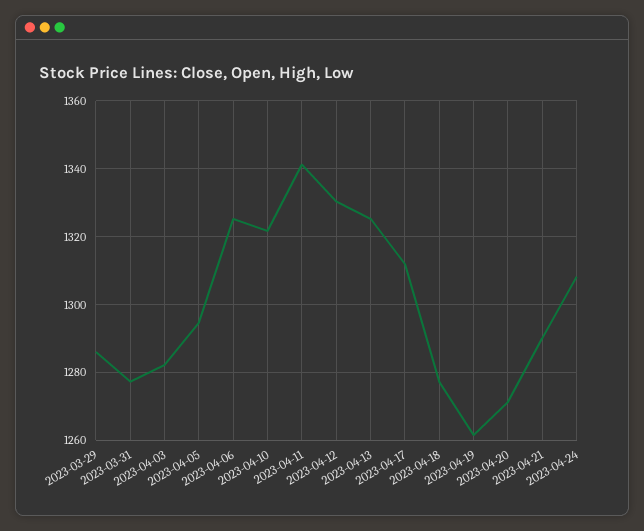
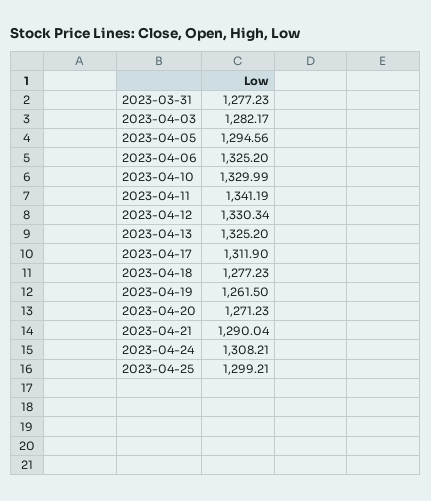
2023-03-29: 1286 -> none
2023-04-10: 1322 -> 1329.99
2023-04-25: none -> 1299.21

